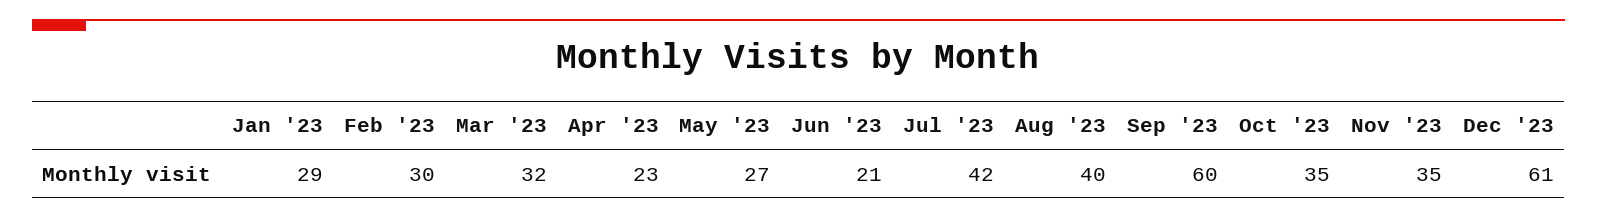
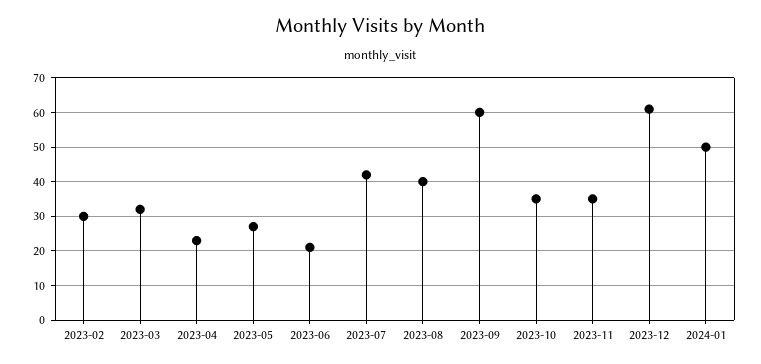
Jan '23: 29 -> none
2024-01: none -> 50

